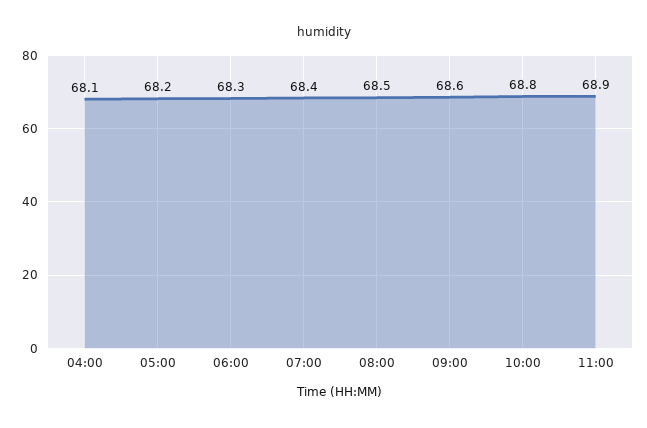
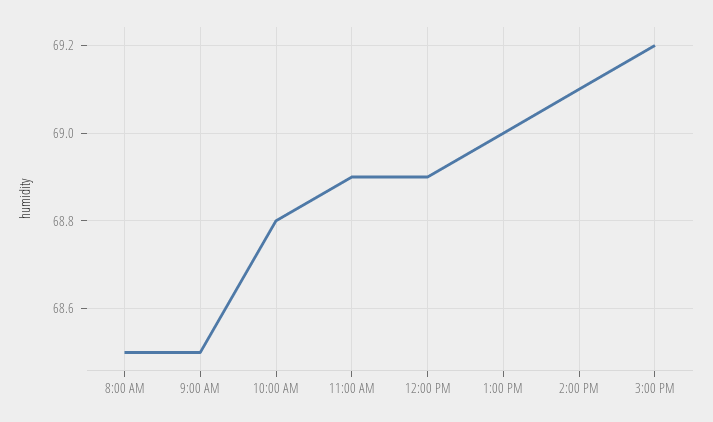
04:00: 68.1 -> none
05:00: 68.2 -> none
06:00: 68.3 -> none
07:00: 68.4 -> none
09:00: 68.6 -> 68.5
12:00 PM: none -> 68.9
1:00 PM: none -> 69
2:00 PM: none -> 69.1
3:00 PM: none -> 69.2

